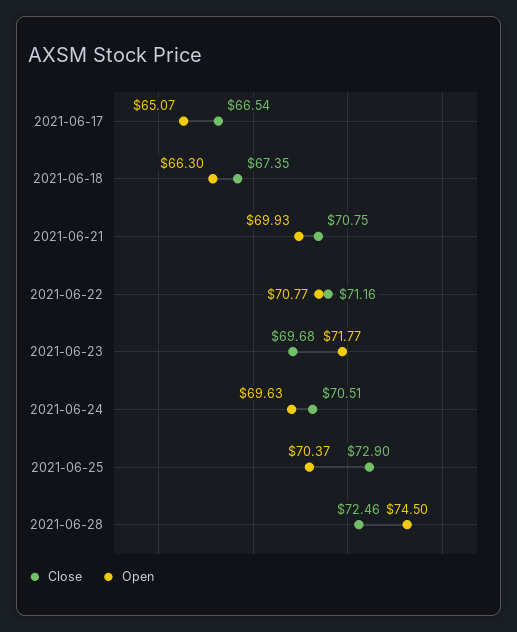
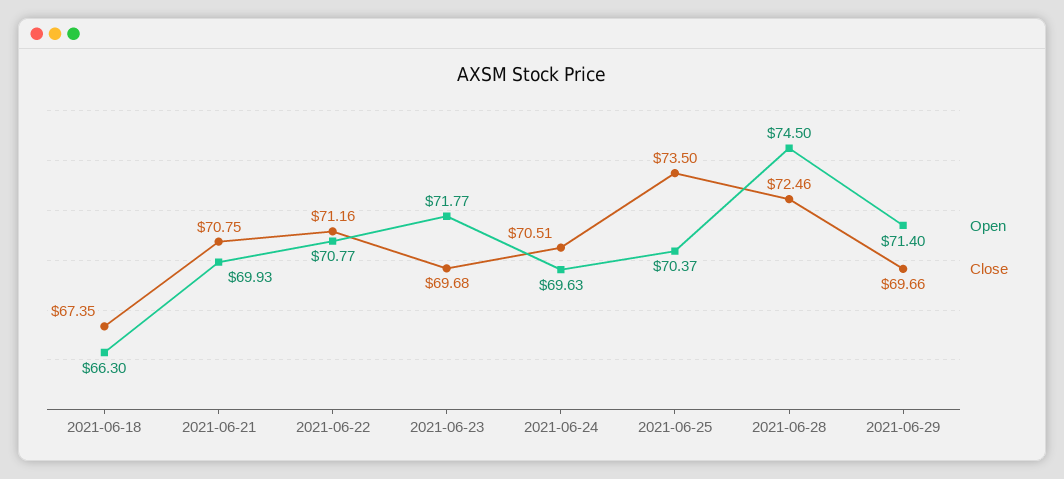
Close, 2021-06-17: 66.54 -> none
Open, 2021-06-17: 65.07 -> none
Close, 2021-06-25: 72.9 -> 73.5
Open, 2021-06-29: none -> 71.4
Close, 2021-06-29: none -> 69.66

